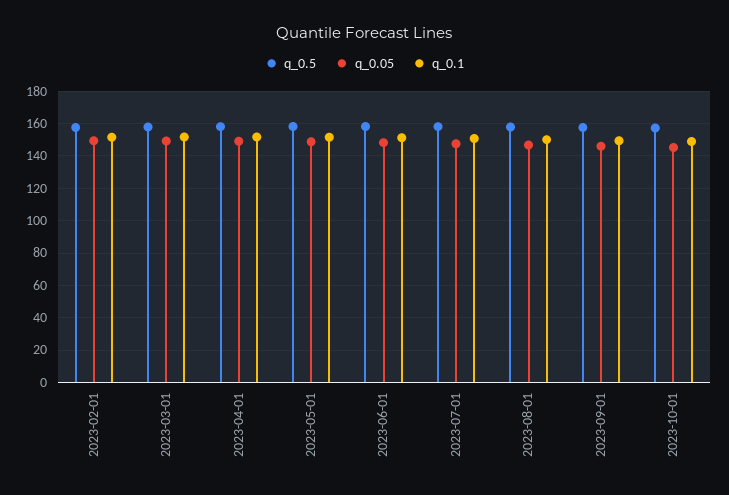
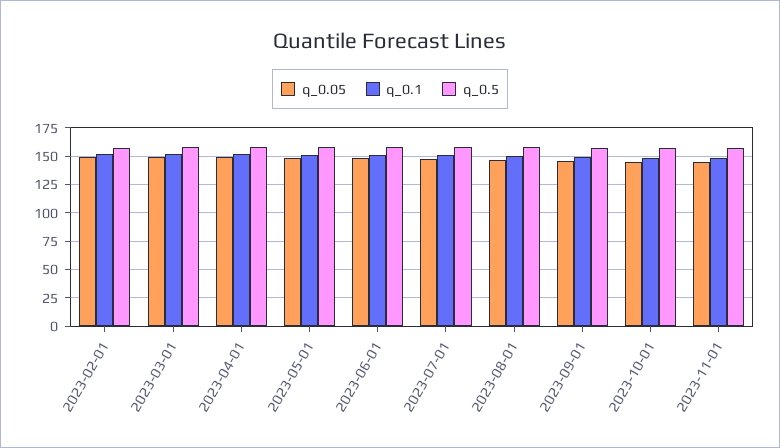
q_0.05, 2023-11-01: none -> 150
q_0.1, 2023-11-01: none -> 150
q_0.5, 2023-11-01: none -> 150

